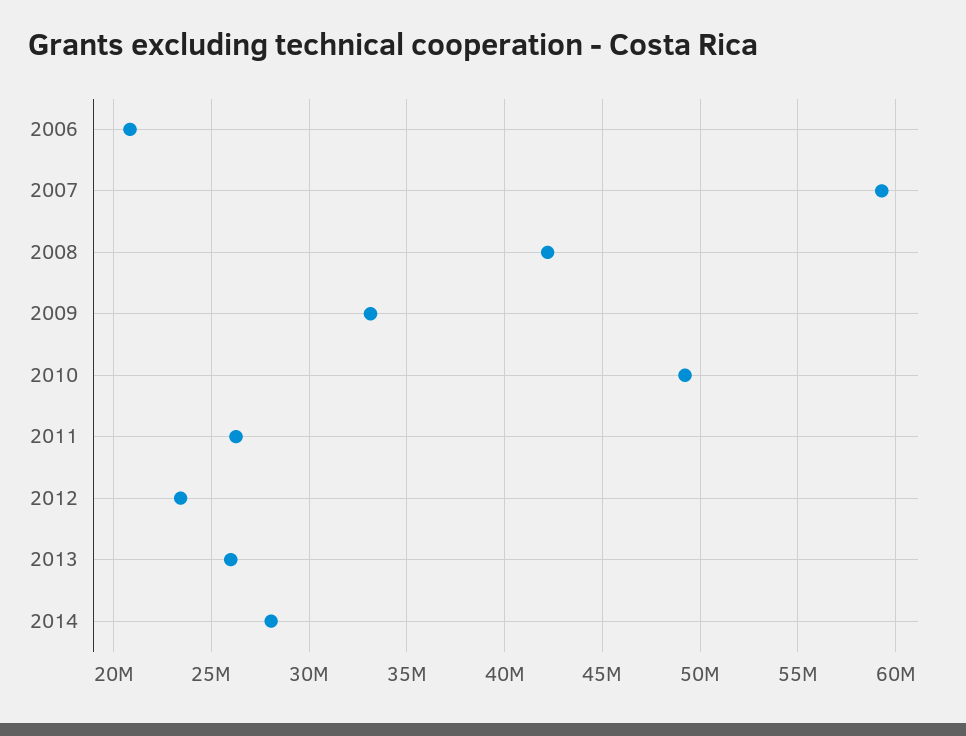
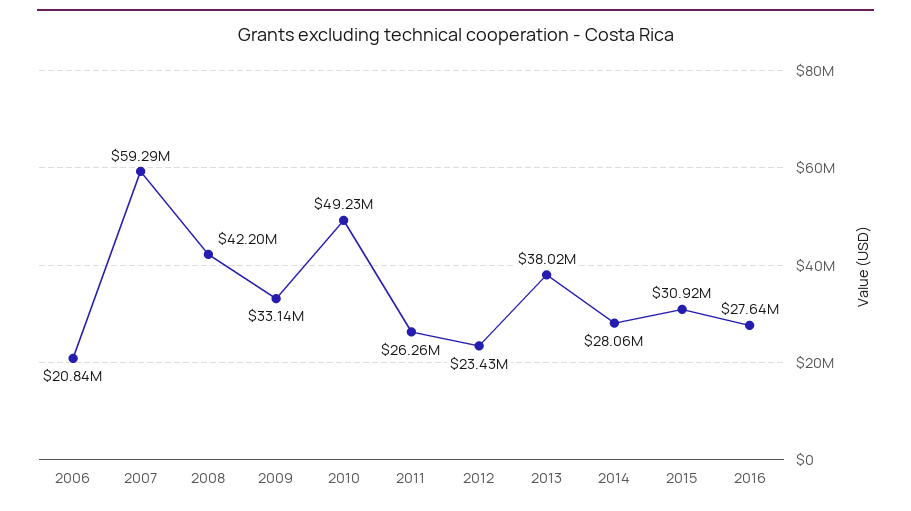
2013: 26000000 -> 38020000
2015: none -> 30920000
2016: none -> 27640000

